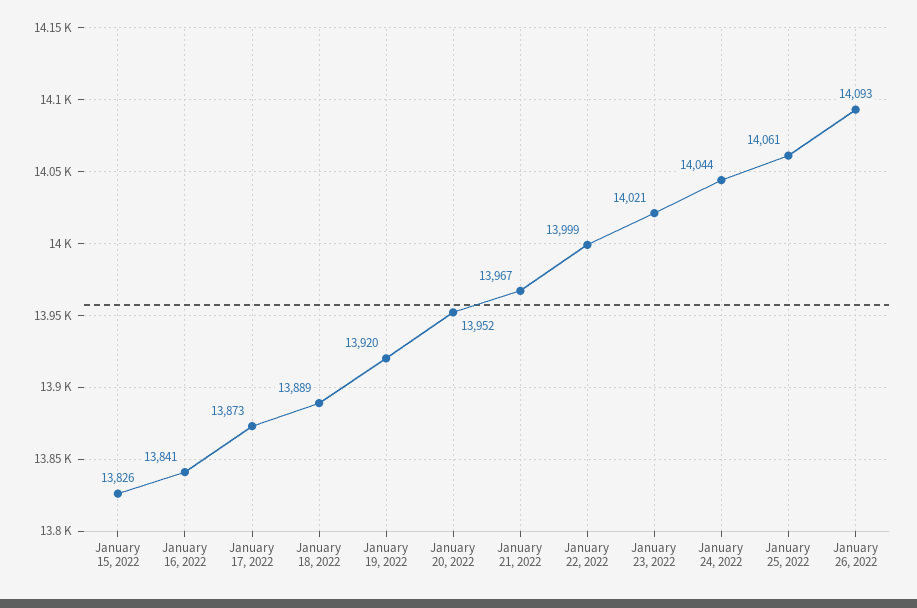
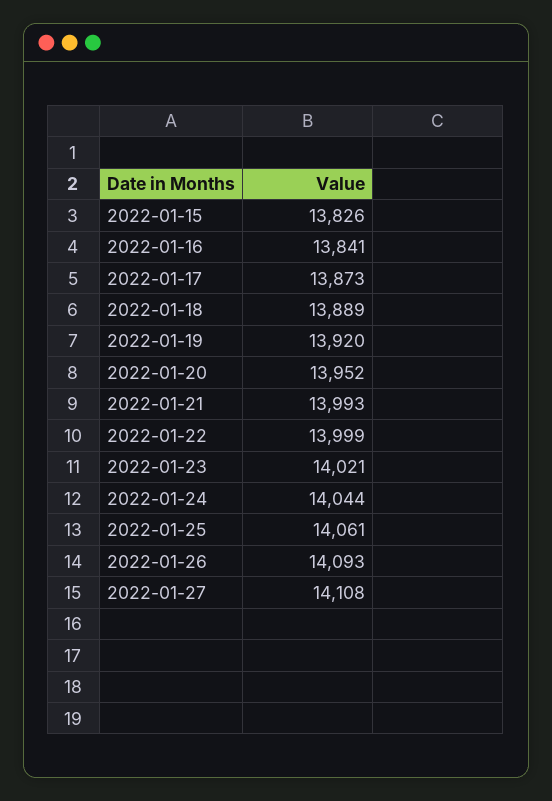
January 21, 2022: 13967 -> 13993
2022-01-27: none -> 14108

